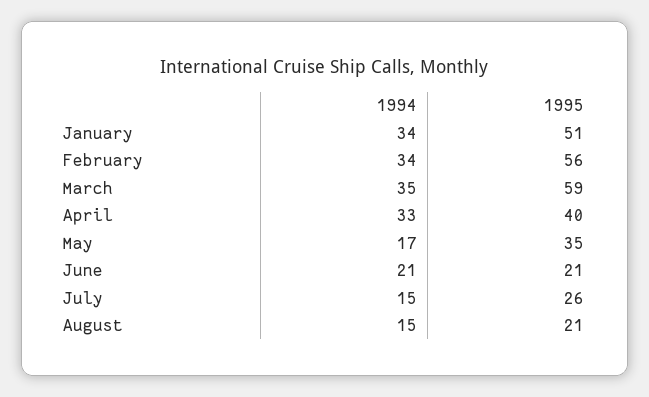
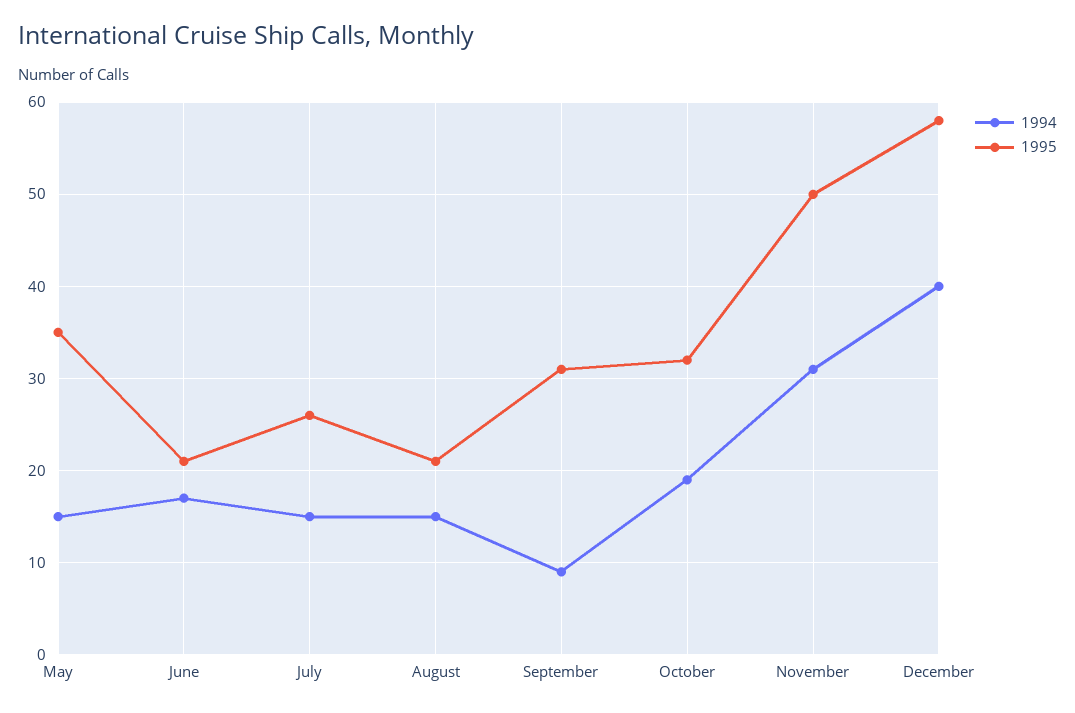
1994, January: 34 -> none
1995, January: 51 -> none
1994, February: 34 -> none
1995, February: 56 -> none
1994, March: 35 -> none
1995, March: 59 -> none
1994, April: 33 -> none
1995, April: 40 -> none
1994, May: 17 -> 15
1994, June: 21 -> 17
1994, September: none -> 9
1995, September: none -> 31
1994, October: none -> 19
1995, October: none -> 32
1994, November: none -> 31
1995, November: none -> 50
1994, December: none -> 40
1995, December: none -> 58

